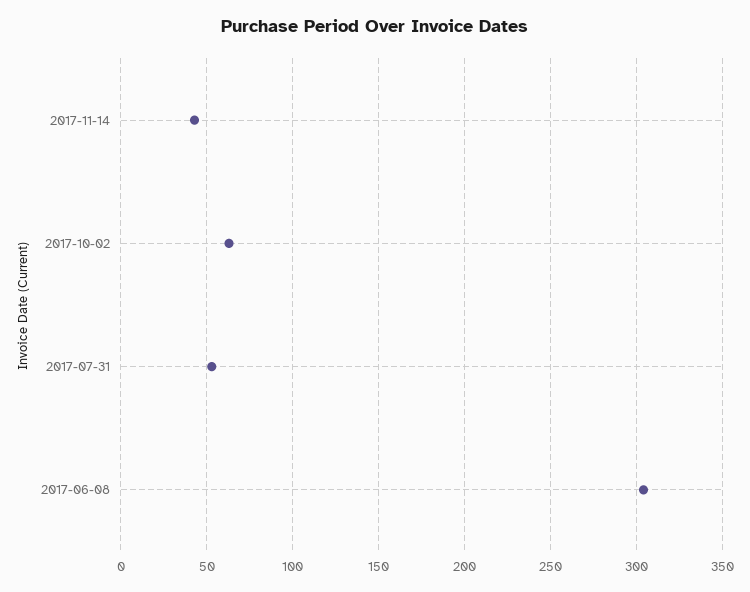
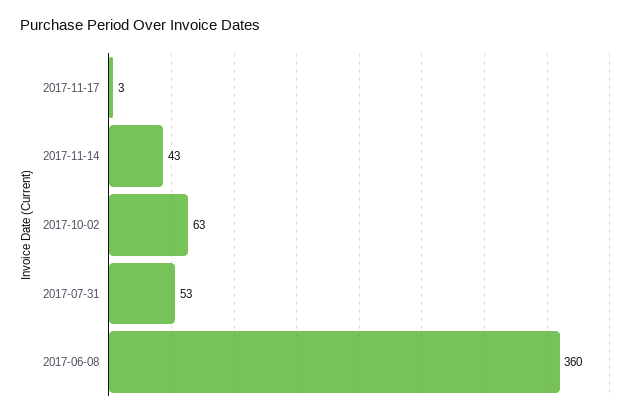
2017-06-08: 305 -> 360
2017-11-17: none -> 3

